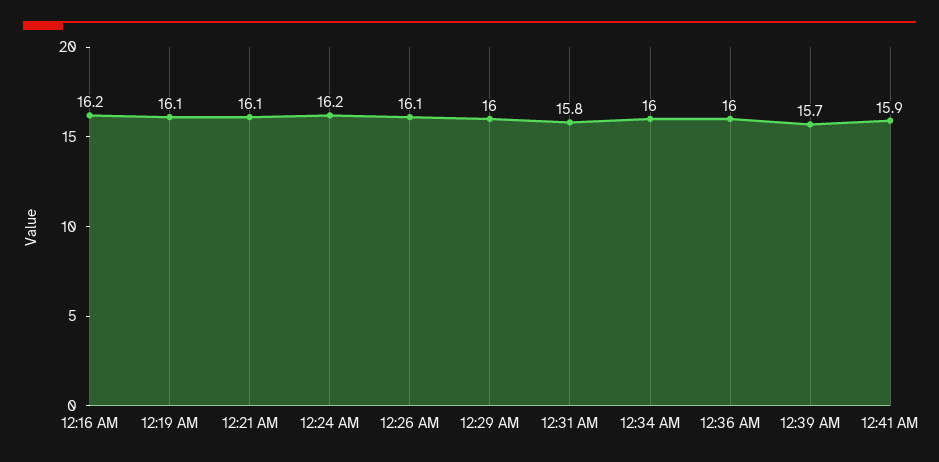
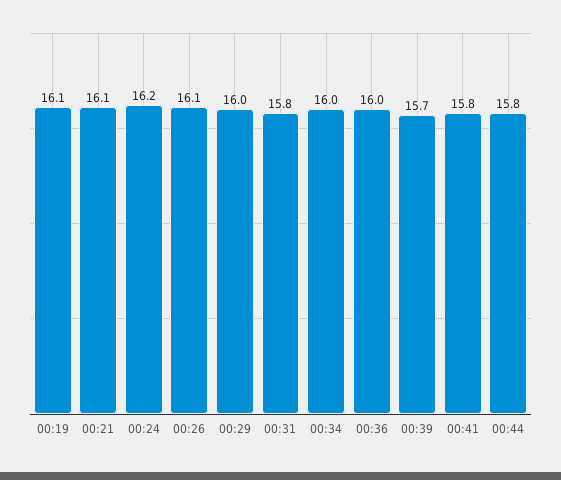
12:16 AM: 16.2 -> none
12:41 AM: 15.9 -> 15.8
00:44: none -> 15.8

